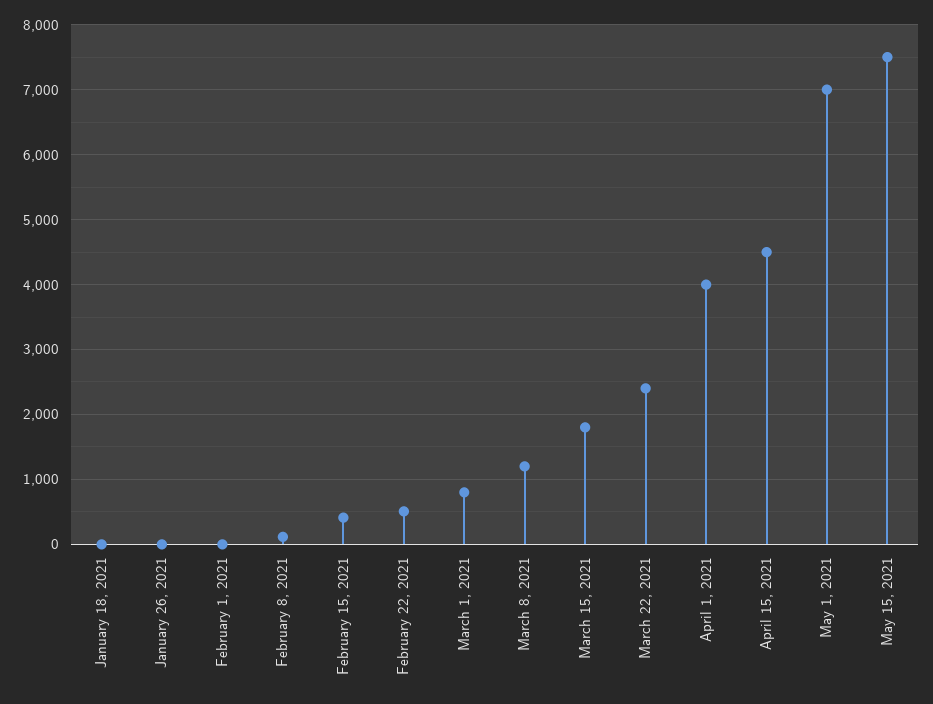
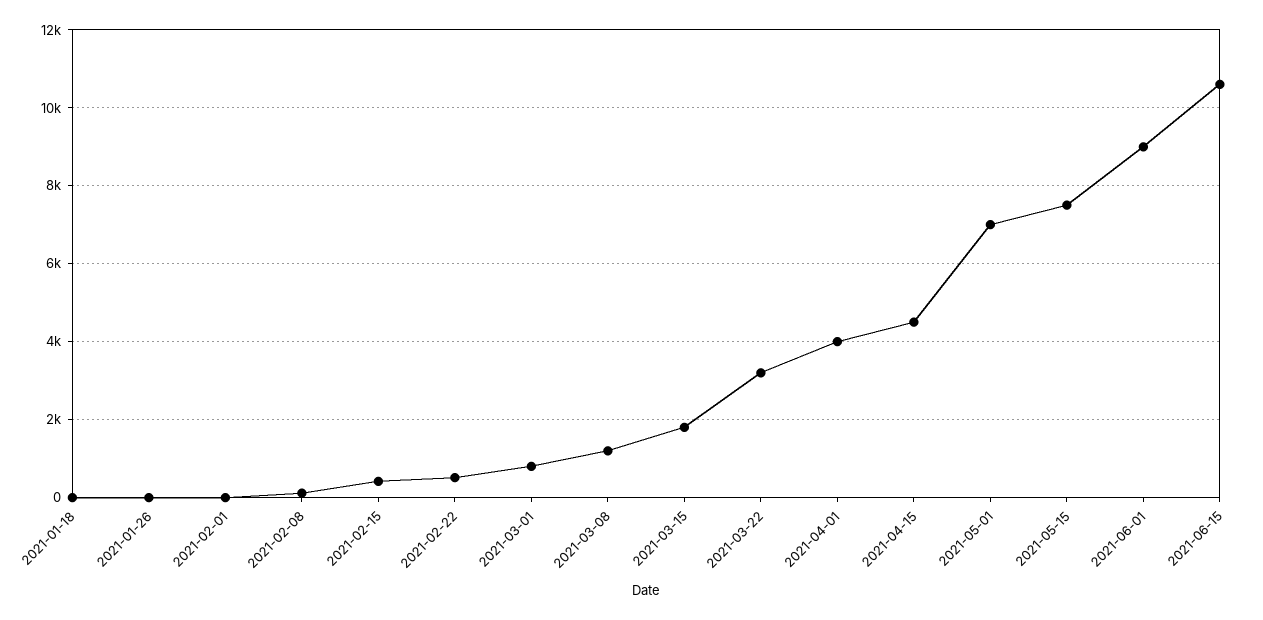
March 22, 2021: 2400 -> 3200
2021-06-01: none -> 9000
2021-06-15: none -> 10600

